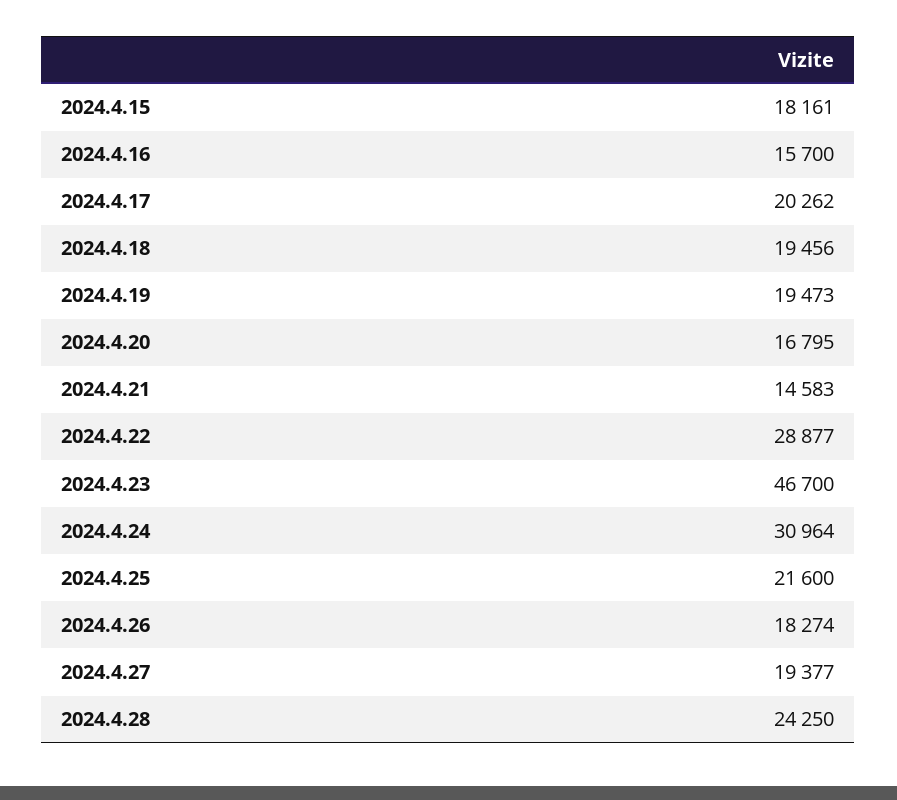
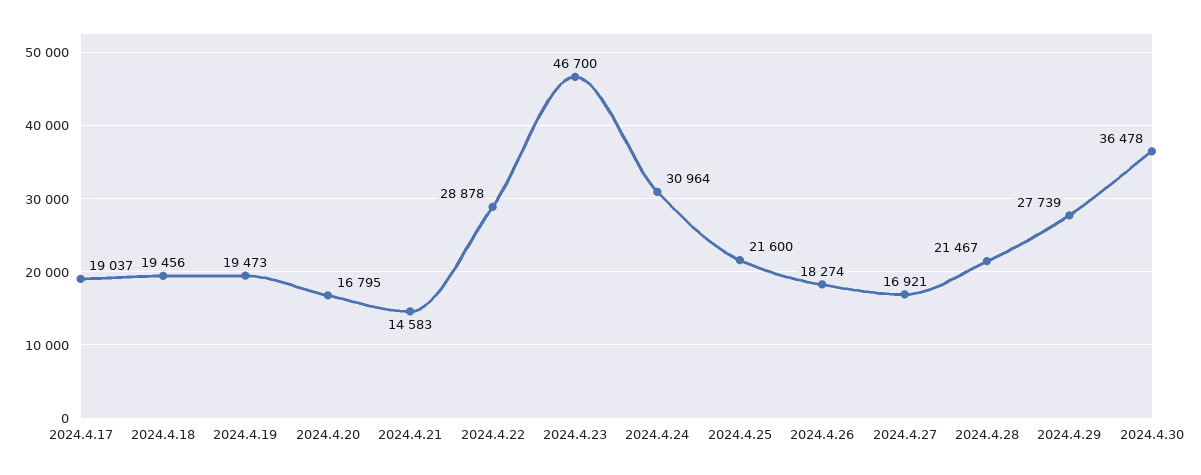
2024.4.15: 18161 -> none
2024.4.16: 15700 -> none
2024.4.17: 20262 -> 19037
2024.4.22: 28877 -> 28878
2024.4.27: 19377 -> 16921
2024.4.28: 24250 -> 21467
2024.4.29: none -> 27739
2024.4.30: none -> 36478

